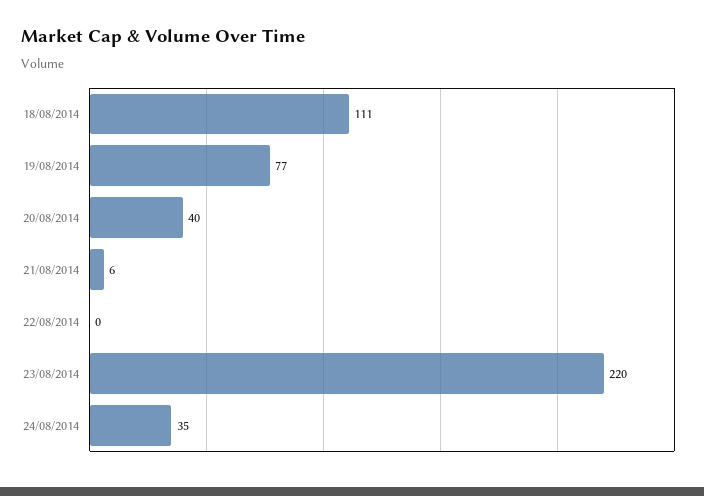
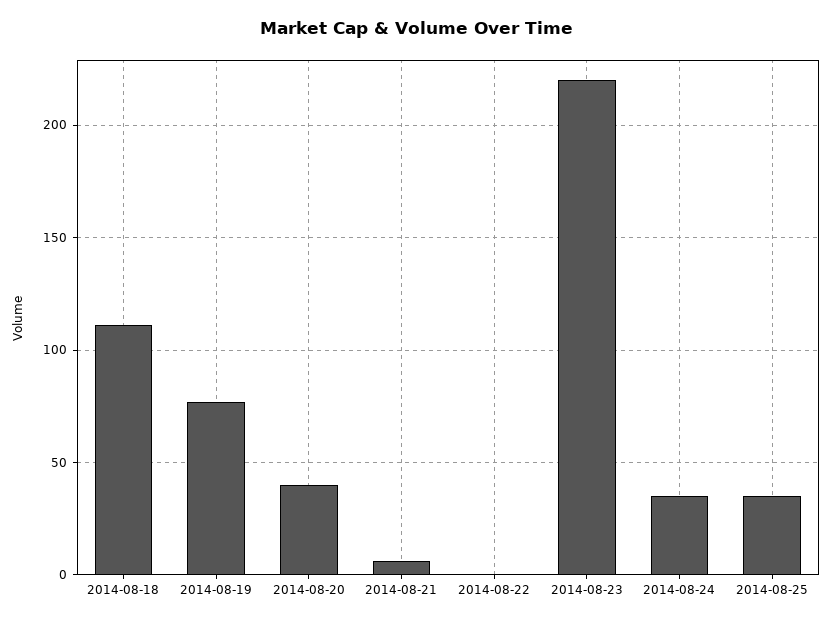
2014-08-25: none -> 35

